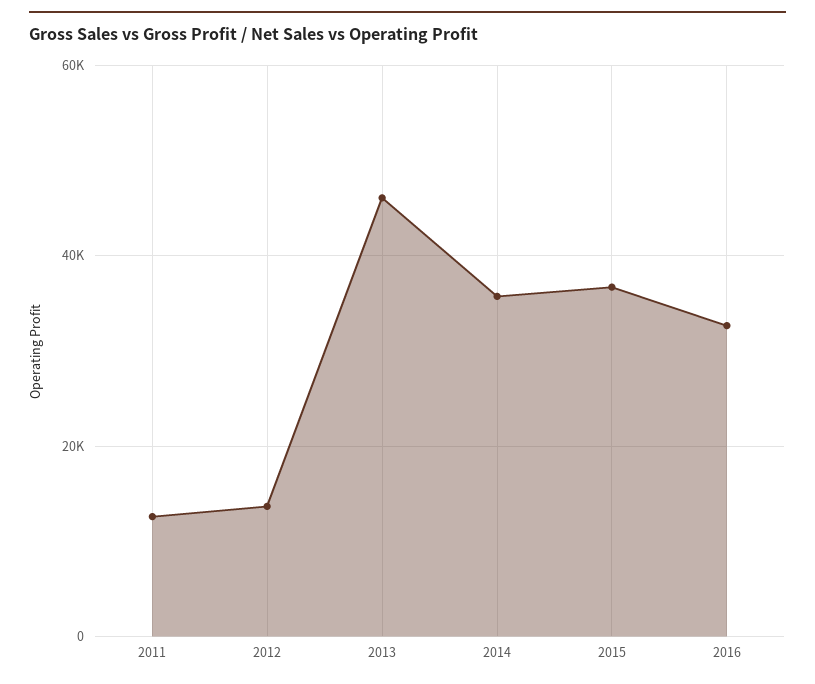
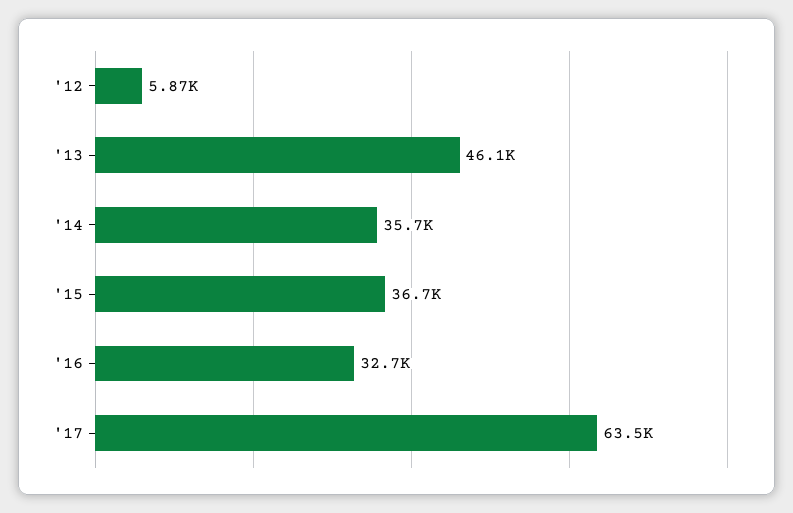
2011: 12000 -> none
2012: 14000 -> 5870
'17: none -> 63500

